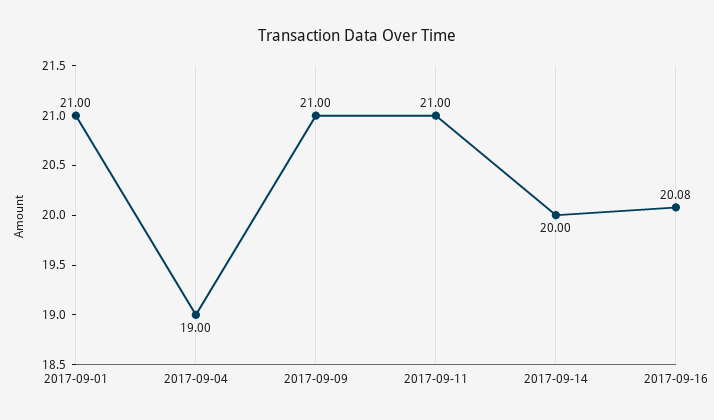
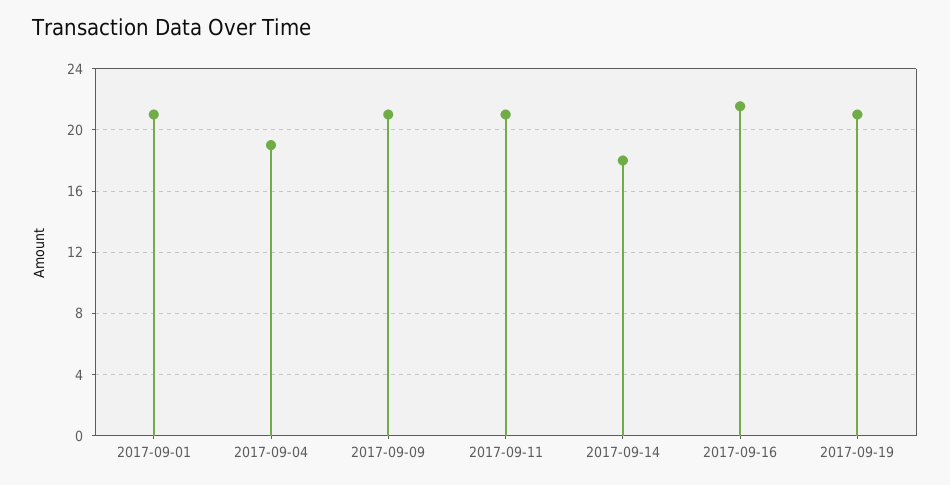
2017-09-14: 20 -> 18
2017-09-16: 20.08 -> 21.5
2017-09-19: none -> 21

